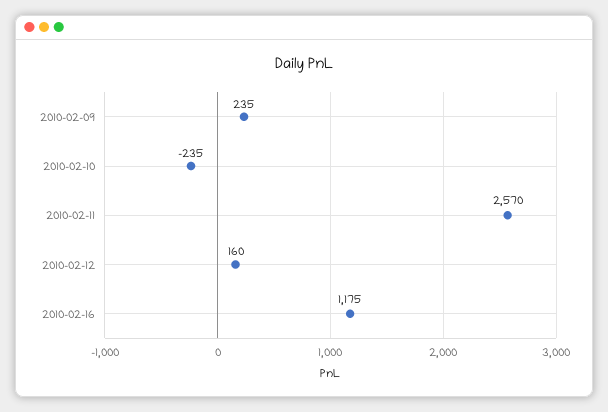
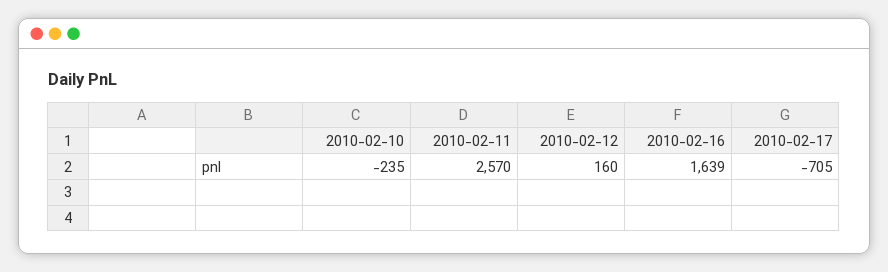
2010-02-09: 235 -> none
2010-02-16: 1175 -> 1639
2010-02-17: none -> -705

